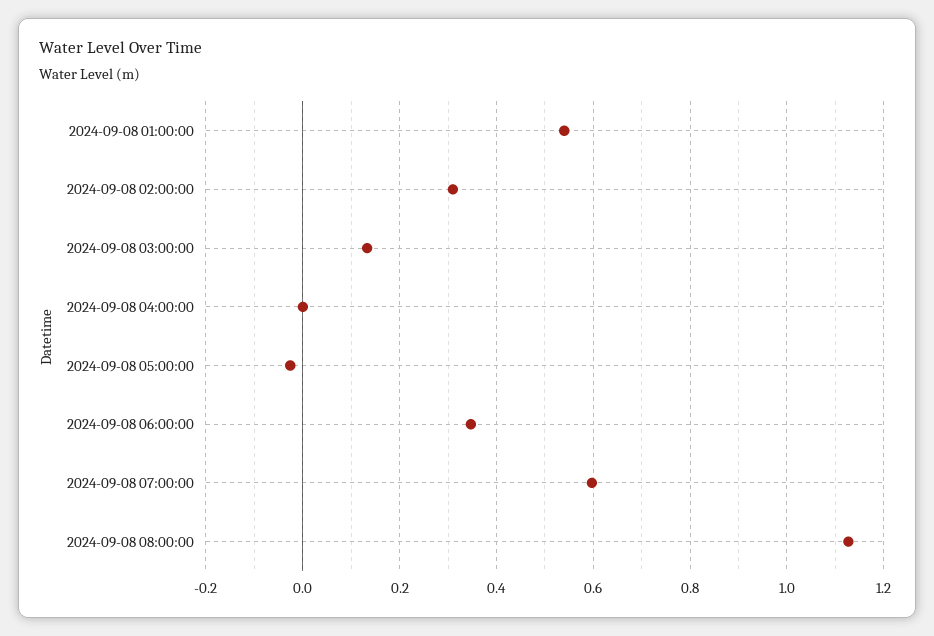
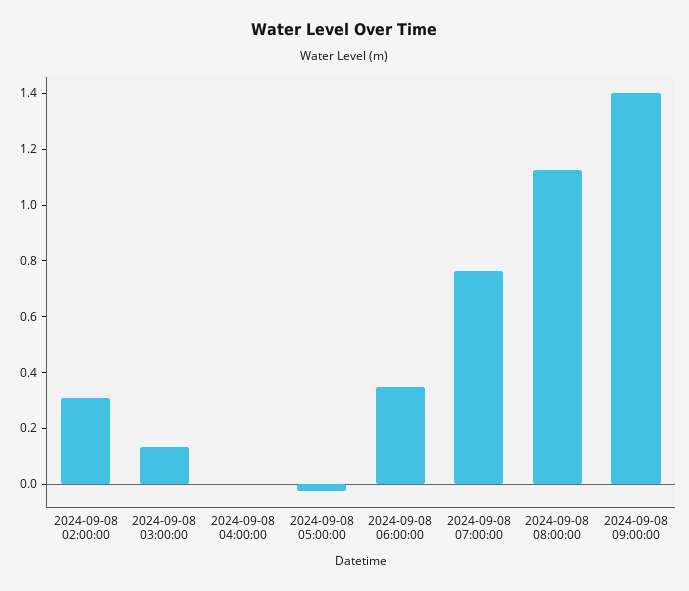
2024-09-08 01:00:00: 0.54 -> none
2024-09-08 07:00:00: 0.6 -> 0.75
2024-09-08 09:00:00: none -> 1.4

